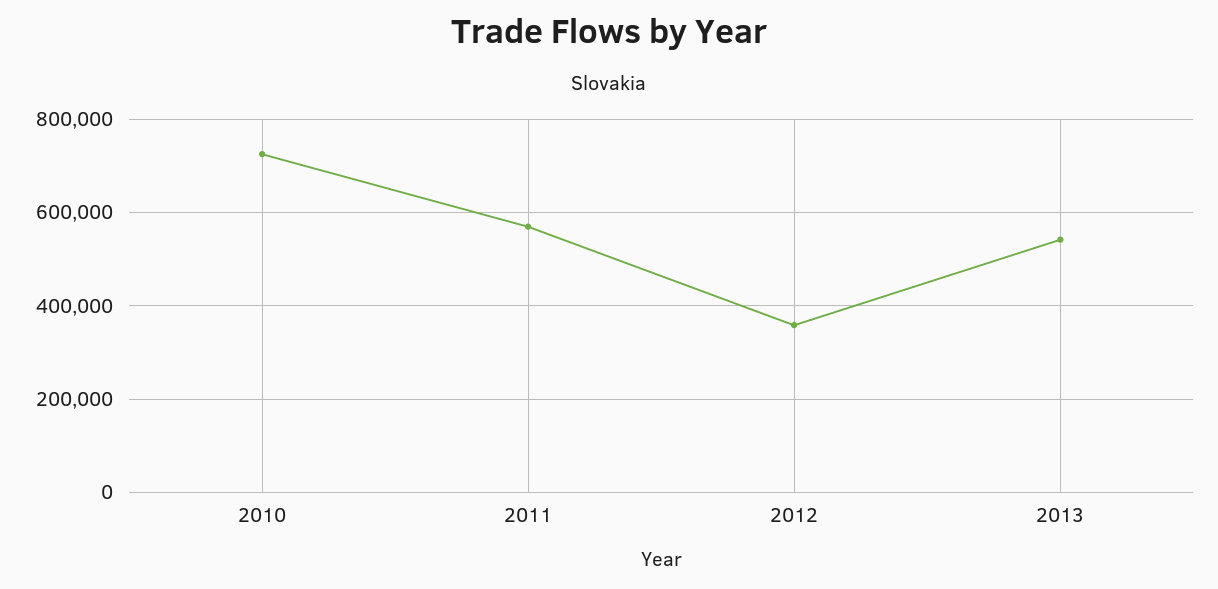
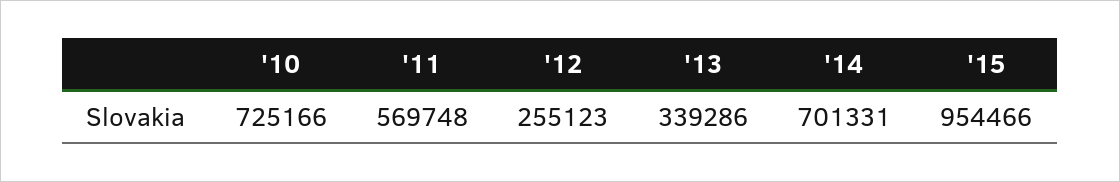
2012: 360000 -> 255123
2013: 540000 -> 339286
'14: none -> 701331
'15: none -> 954466

